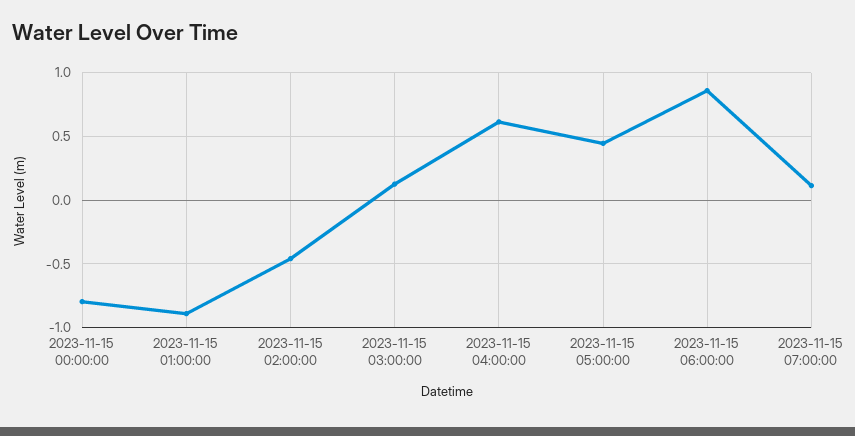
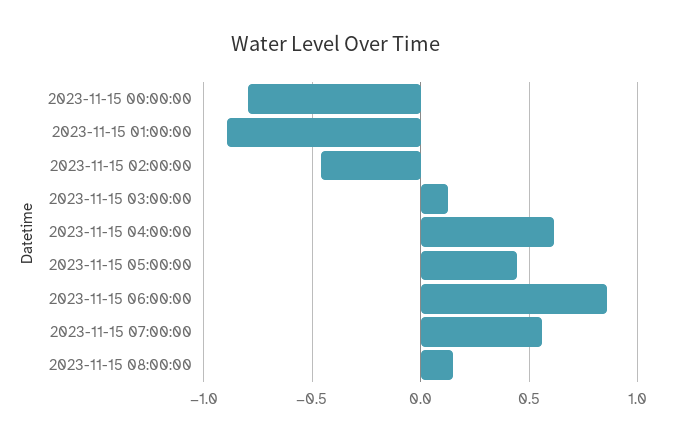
2023-11-15 07:00:00: 0.1 -> 0.55
2023-11-15 08:00:00: none -> 0.15

